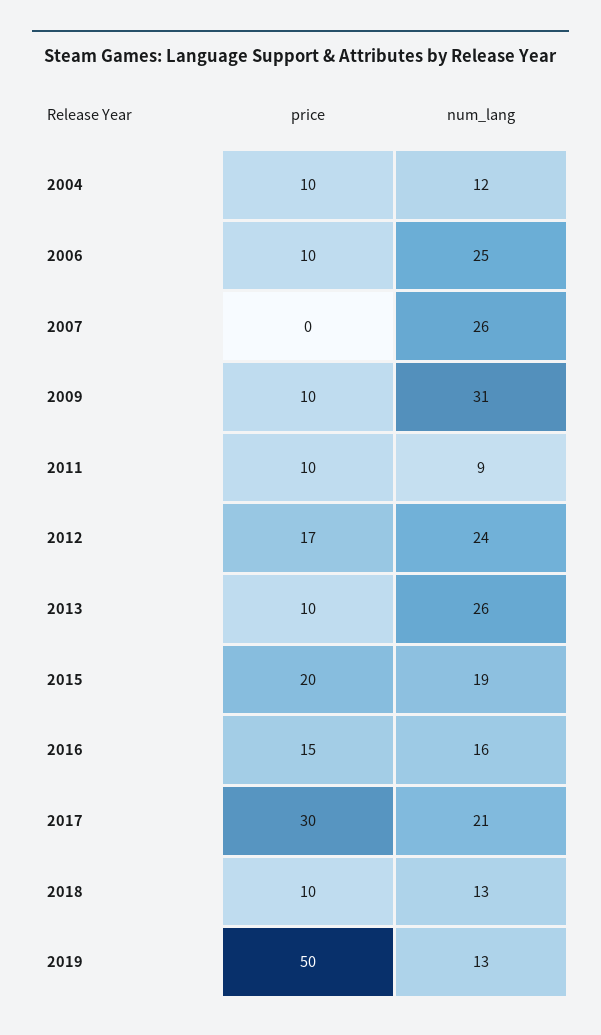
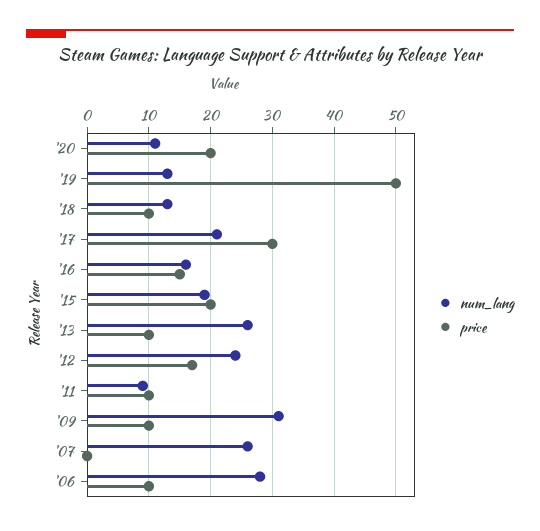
price, 2004: 10 -> none
num_lang, 2004: 12 -> none
num_lang, 2006: 25 -> 28
num_lang, '20: none -> 11
price, '20: none -> 20

